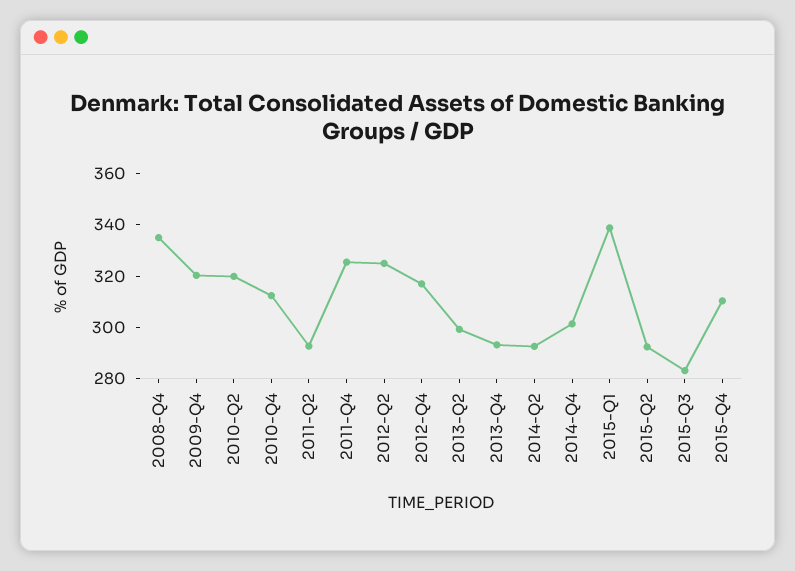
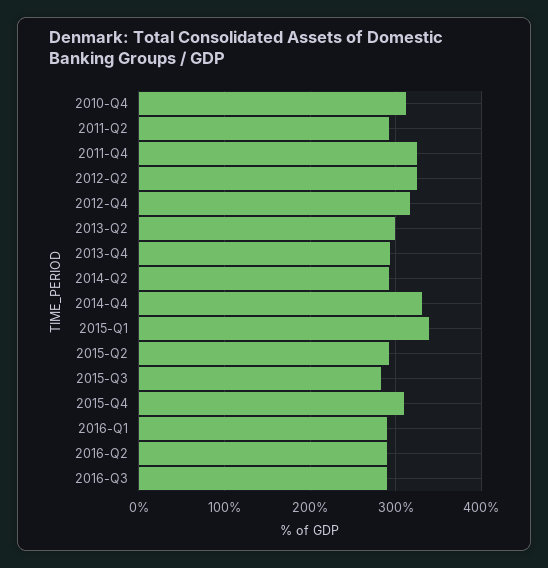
2008-Q4: 335 -> none
2009-Q4: 320 -> none
2010-Q2: 320 -> none
2014-Q4: 300 -> 330
2016-Q1: none -> 290
2016-Q2: none -> 290
2016-Q3: none -> 290

